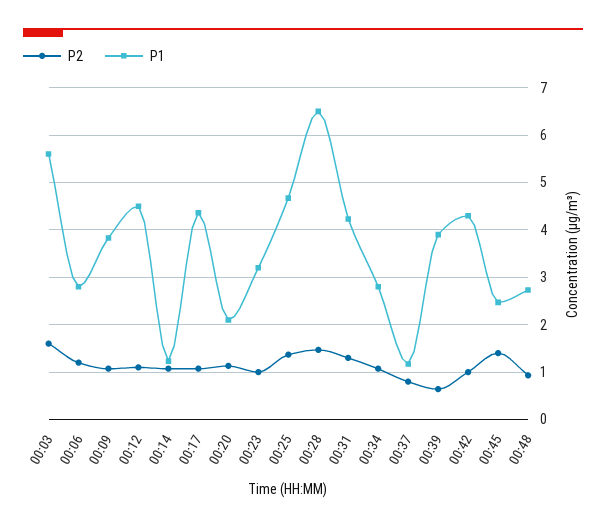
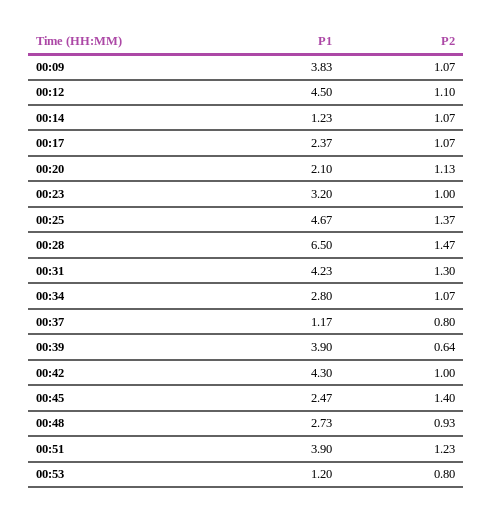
P2, 00:03: 1.6 -> none
P1, 00:03: 5.6 -> none
P2, 00:06: 1.2 -> none
P1, 00:06: 2.8 -> none
P1, 00:17: 4.4 -> 2.37
P1, 00:51: none -> 3.9
P2, 00:51: none -> 1.23
P1, 00:53: none -> 1.2
P2, 00:53: none -> 0.8

